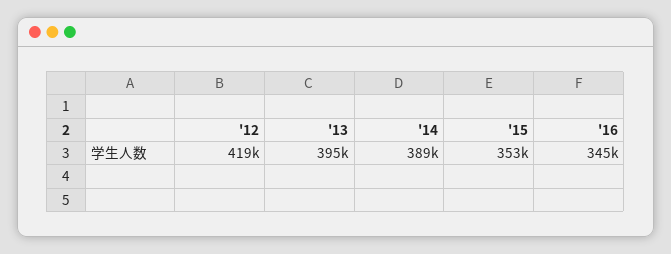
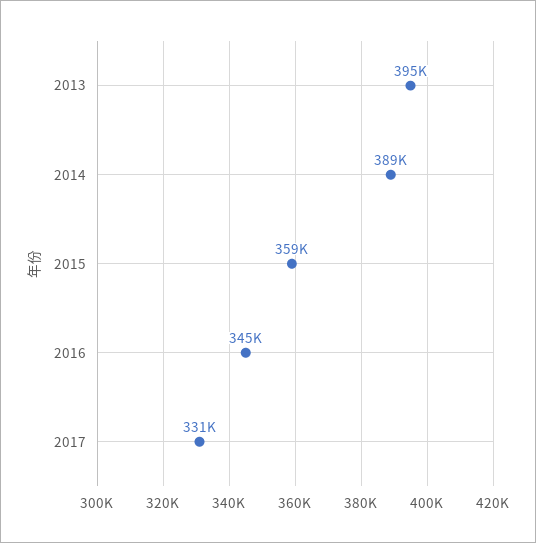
'12: 419000 -> none
'15: 353000 -> 359000
2017: none -> 331000

